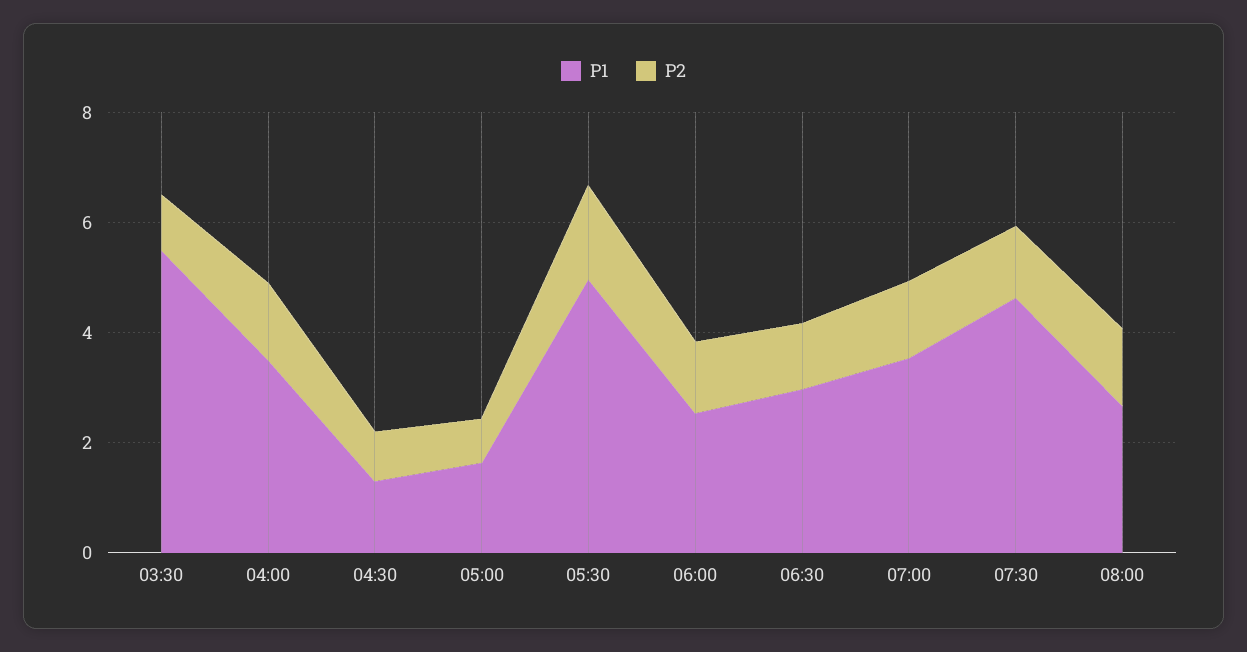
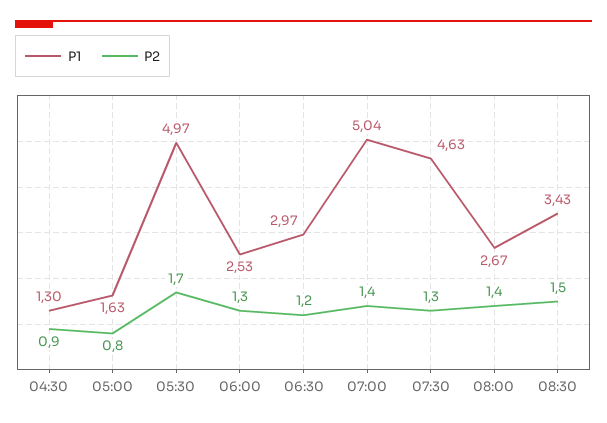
P1, 03:30: 5.5 -> none
P2, 03:30: 1 -> none
P1, 04:00: 3.5 -> none
P2, 04:00: 1.5 -> none
P1, 07:00: 3.5 -> 5.04
P1, 08:30: none -> 3.43
P2, 08:30: none -> 1.5

